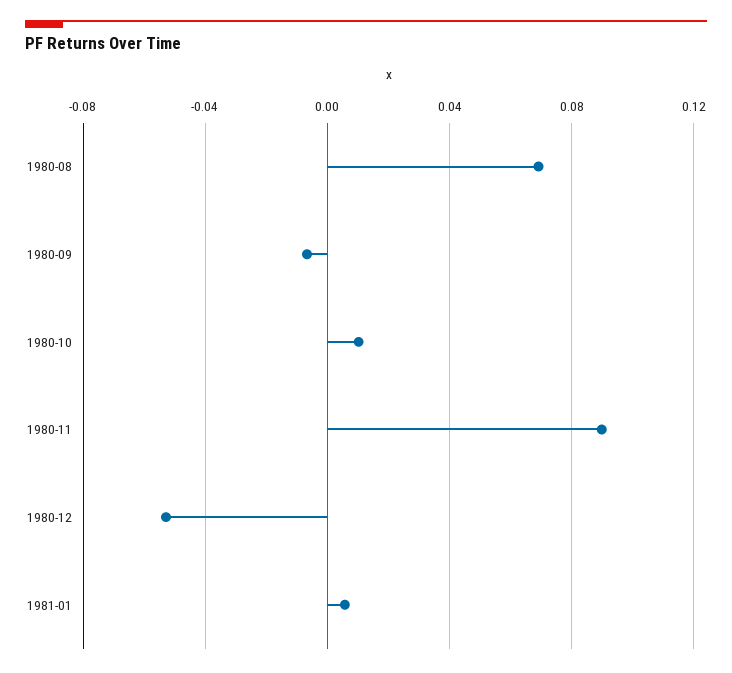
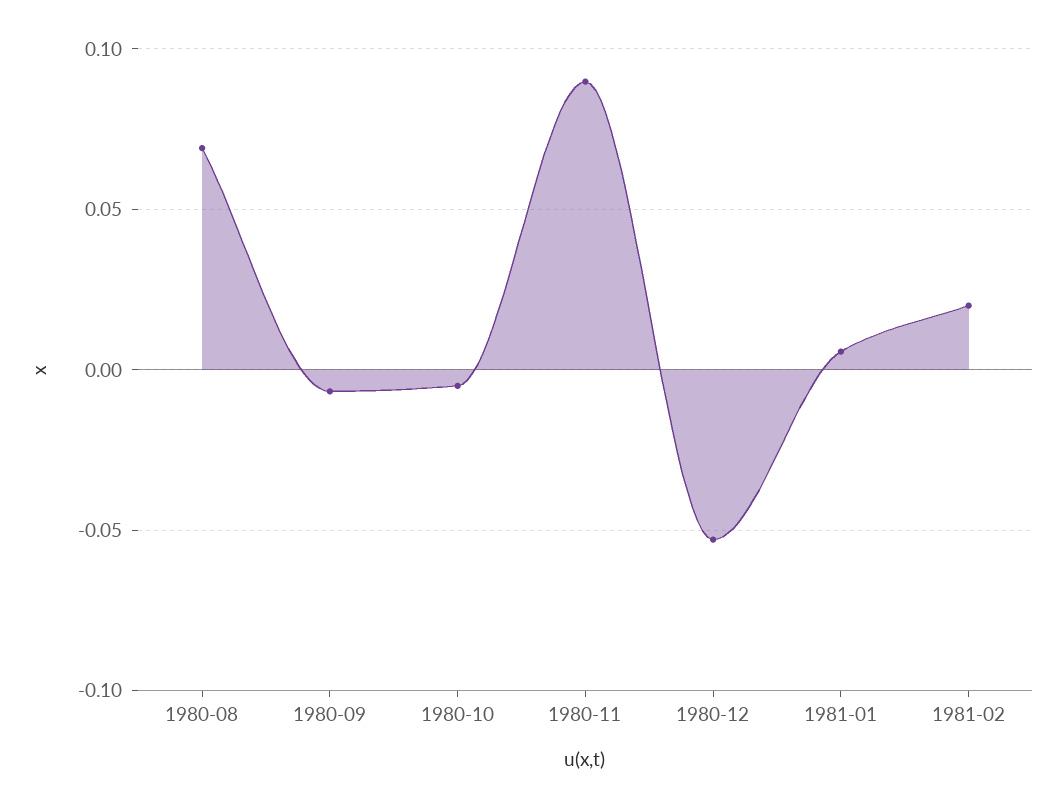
1980-10: 0.01 -> -0.005
1981-02: none -> 0.02

